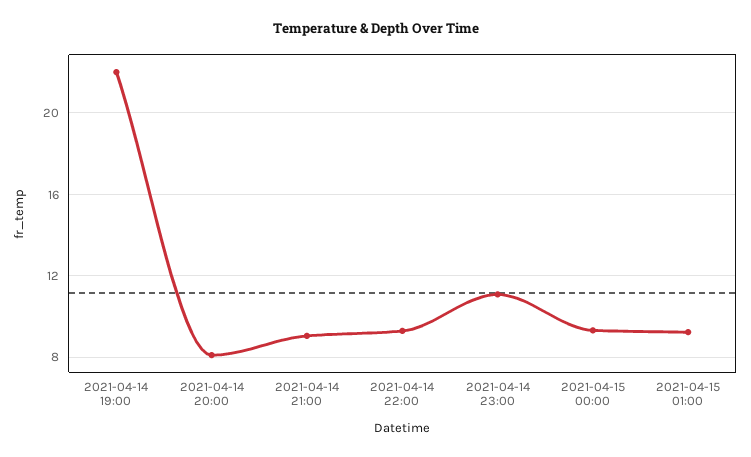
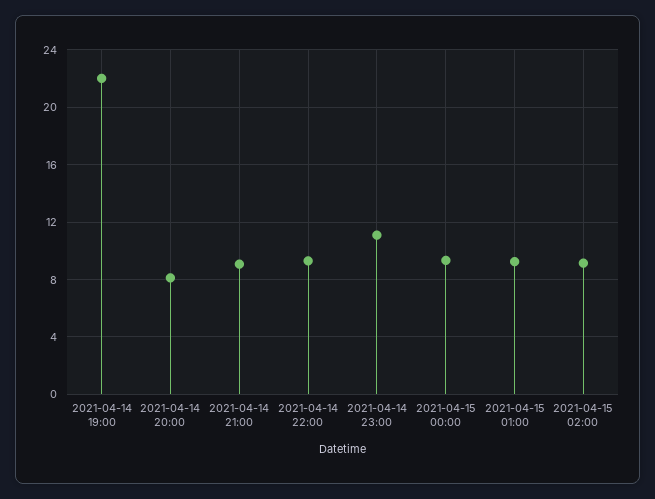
2021-04-15 02:00: none -> 9

